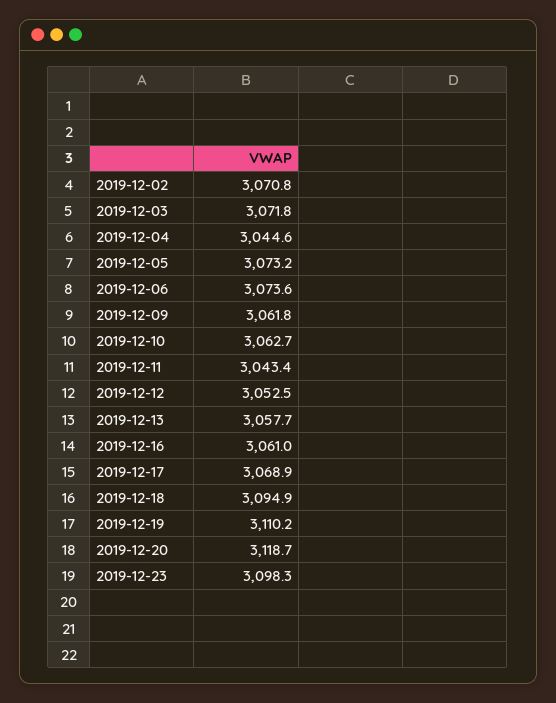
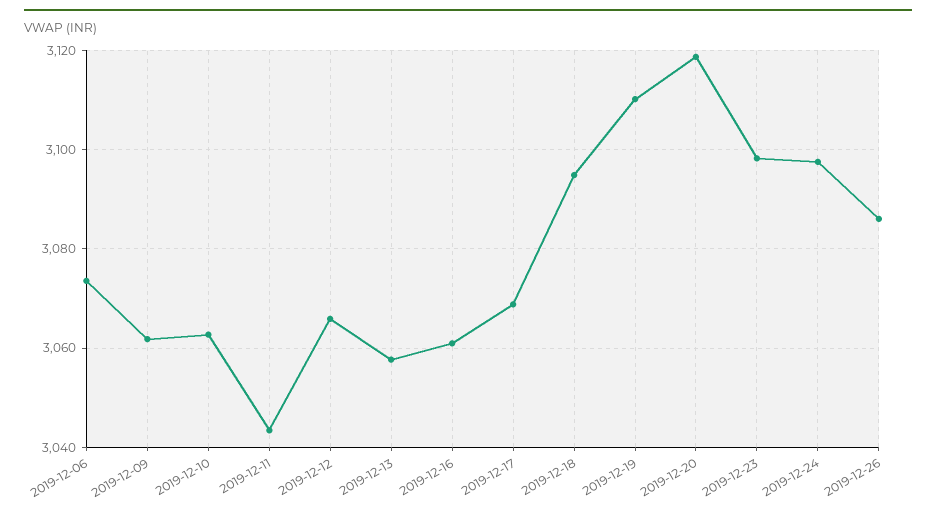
2019-12-02: 3070.8 -> none
2019-12-03: 3071.8 -> none
2019-12-04: 3044.6 -> none
2019-12-05: 3073.2 -> none
2019-12-12: 3052.5 -> 3066
2019-12-24: none -> 3098
2019-12-26: none -> 3086

